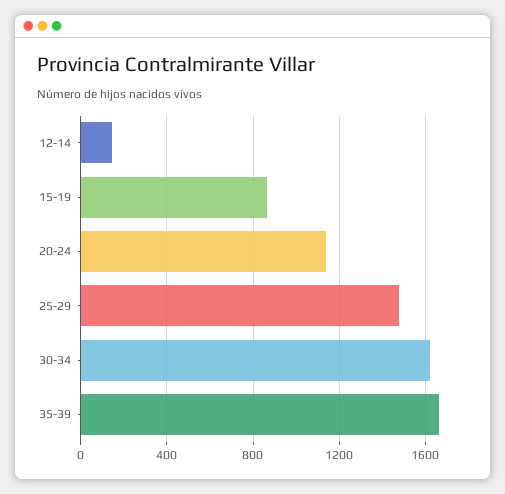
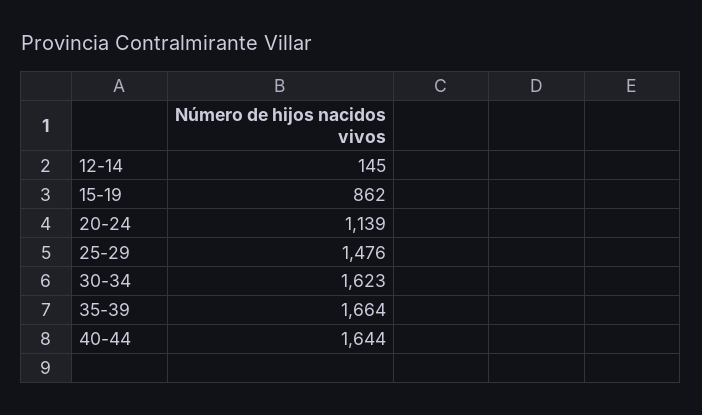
40-44: none -> 1644

